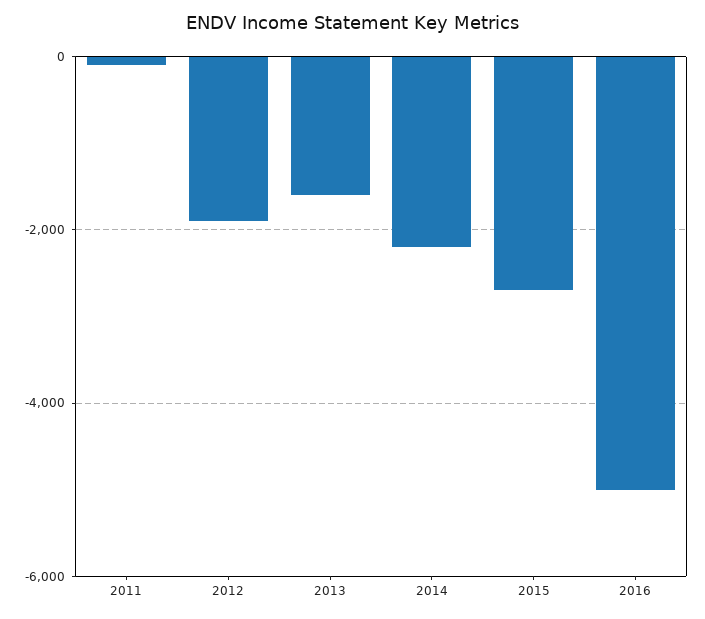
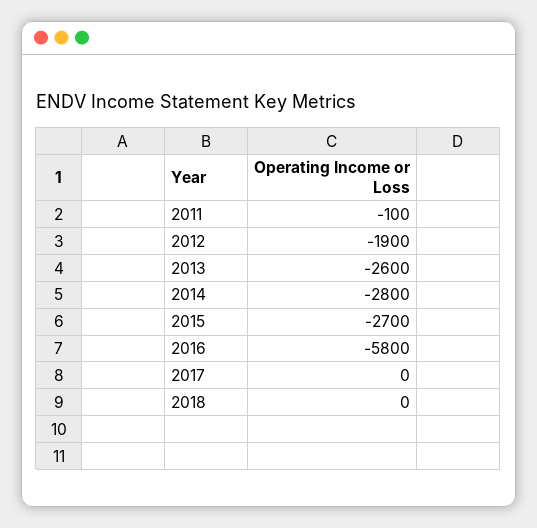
2013: -1600 -> -2600
2014: -2200 -> -2800
2016: -5000 -> -5800
2017: none -> 0
2018: none -> 0

